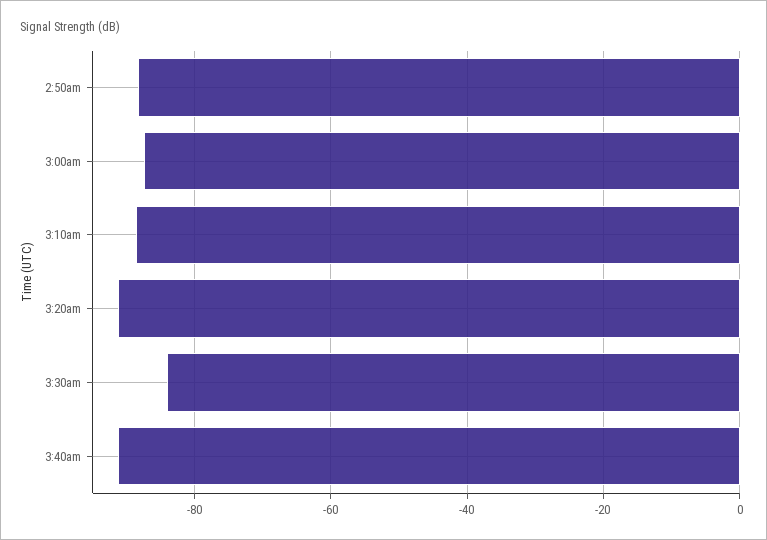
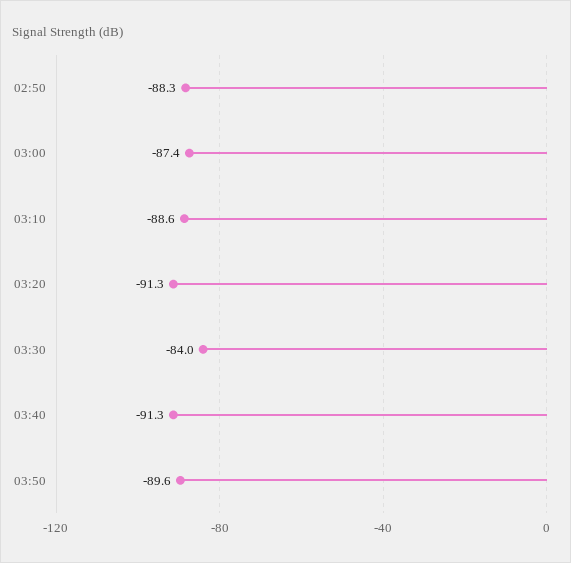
03:50: none -> -89.6

